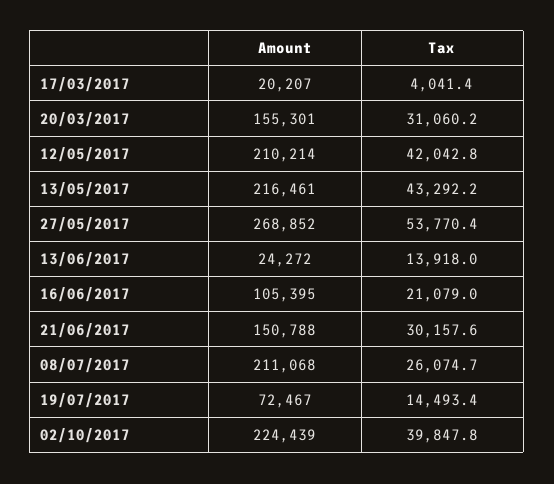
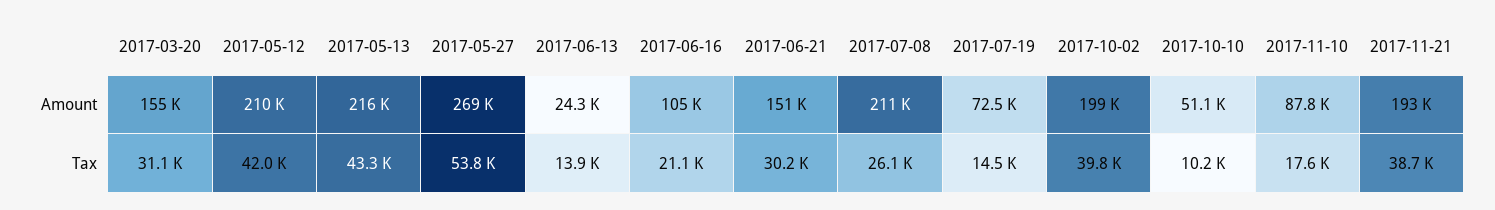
Amount, 17/03/2017: 20207 -> none
Tax, 17/03/2017: 4041.4 -> none
Amount, 02/10/2017: 224439 -> 199000
Amount, 2017-10-10: none -> 51100
Amount, 2017-11-10: none -> 87800
Amount, 2017-11-21: none -> 193000
Tax, 2017-10-10: none -> 10200
Tax, 2017-11-10: none -> 17600
Tax, 2017-11-21: none -> 38700

